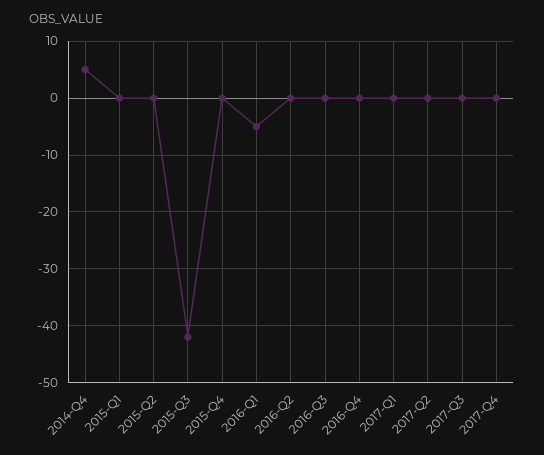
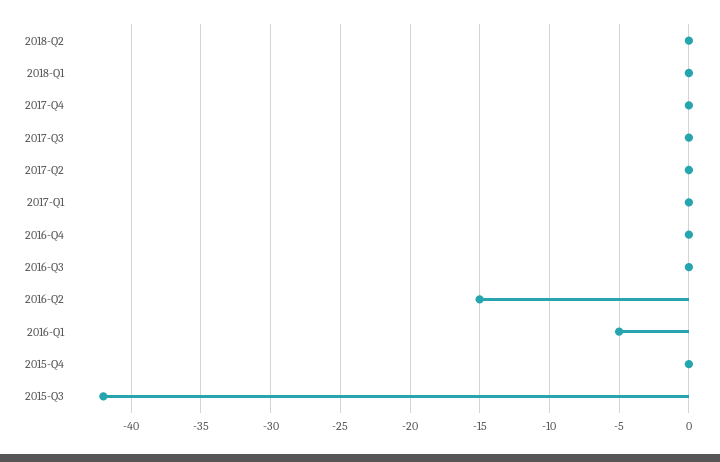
2014-Q4: 5 -> none
2015-Q1: 0 -> none
2015-Q2: 0 -> none
2016-Q2: 0 -> -15
2018-Q2: none -> 0
2018-Q1: none -> 0

